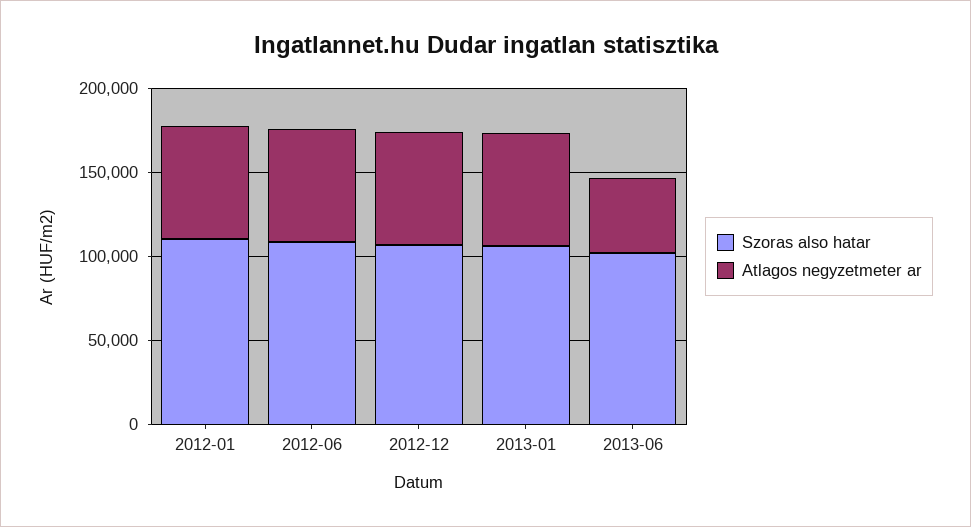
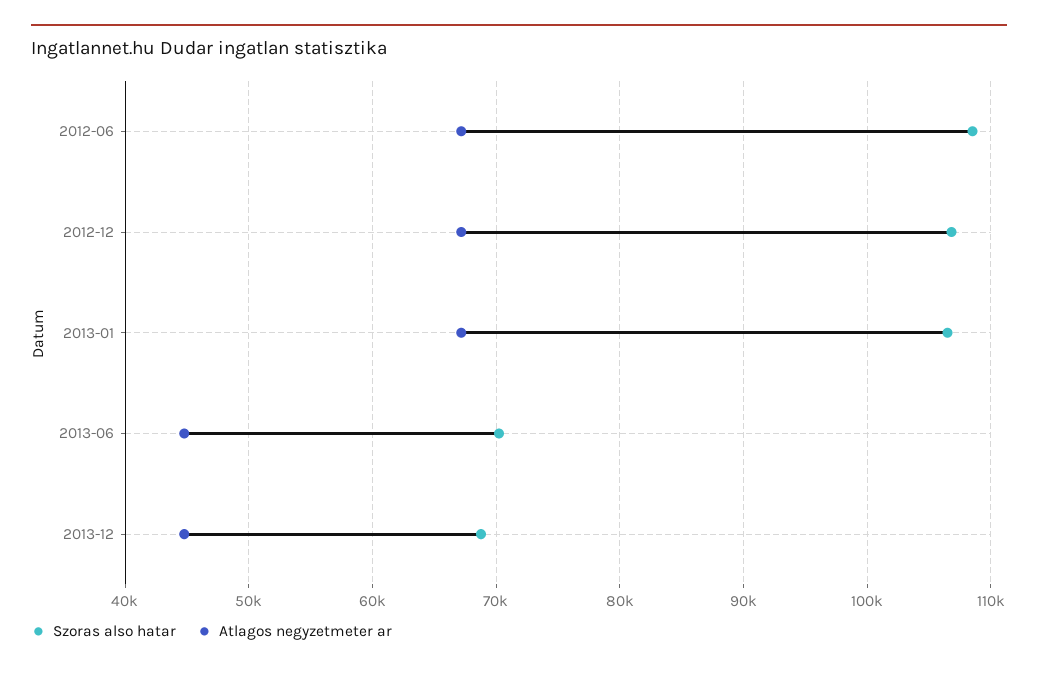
Szoras also hatar, 2012-01: 110000 -> none
Atlagos negyzetmeter ar, 2012-01: 70000 -> none
Szoras also hatar, 2013-06: 100000 -> 70000
Szoras also hatar, 2013-12: none -> 69000
Atlagos negyzetmeter ar, 2013-12: none -> 45000

